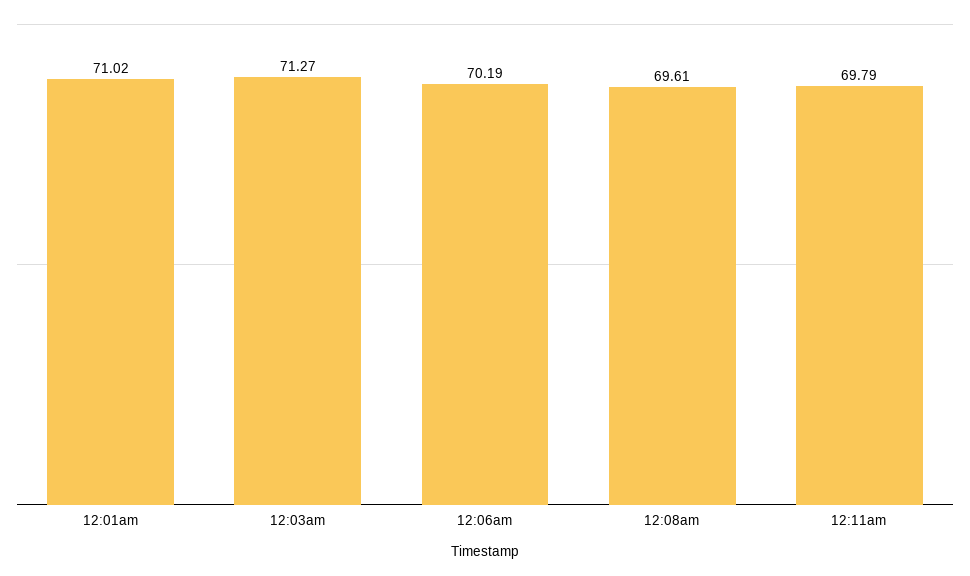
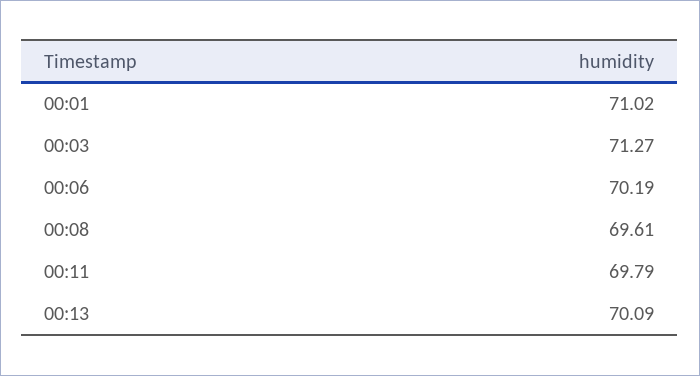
00:13: none -> 70.09

